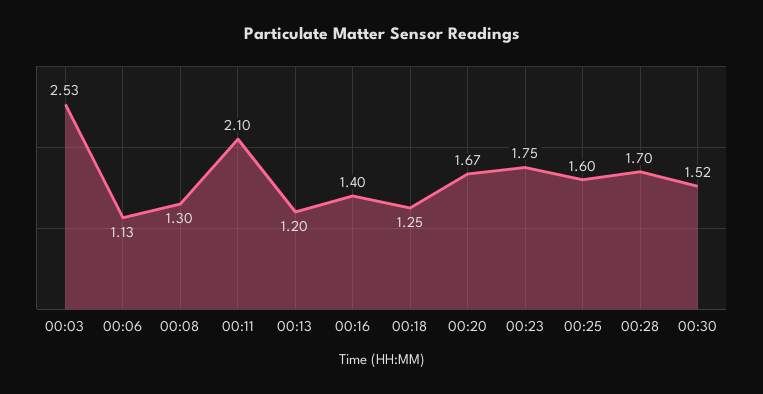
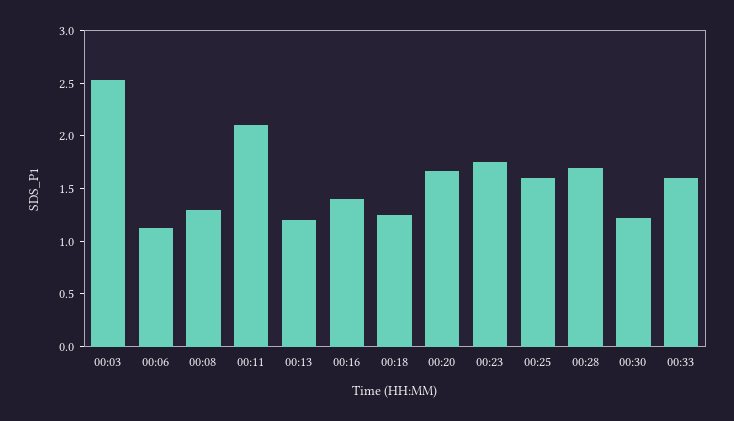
00:30: 1.52 -> 1.2
00:33: none -> 1.6

